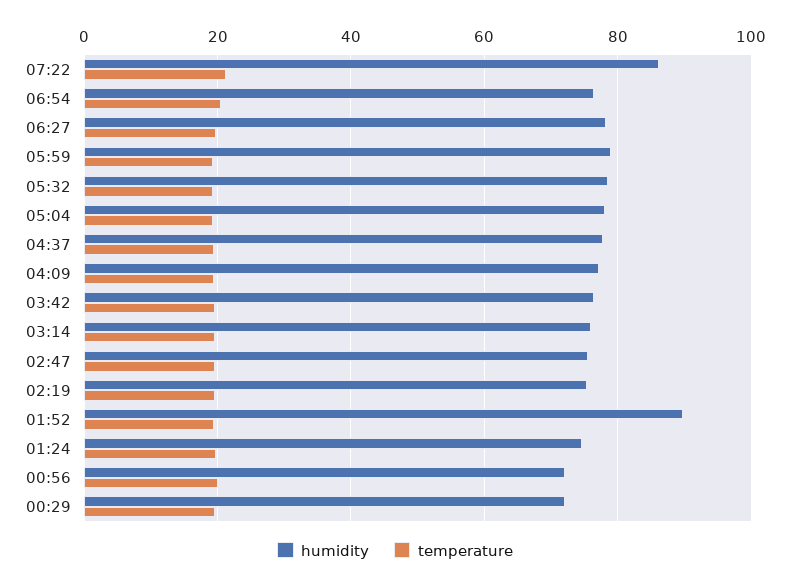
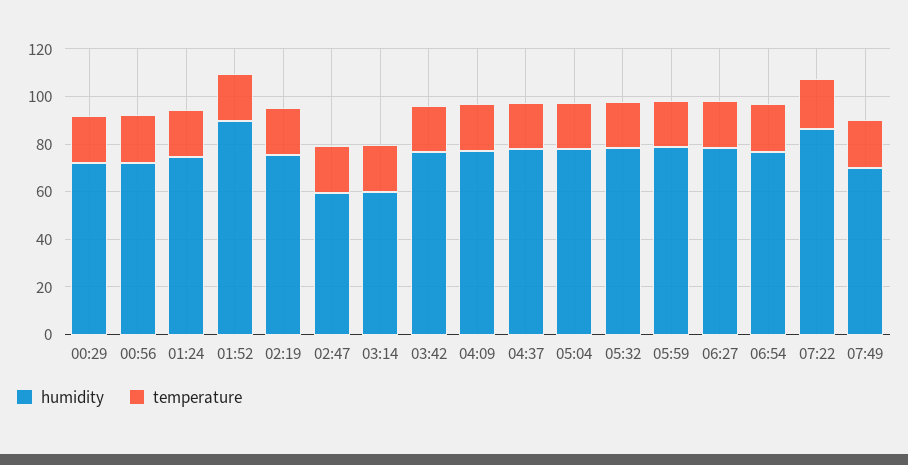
humidity, 03:14: 76 -> 60
humidity, 02:47: 76 -> 60
humidity, 07:49: none -> 70
temperature, 07:49: none -> 20

